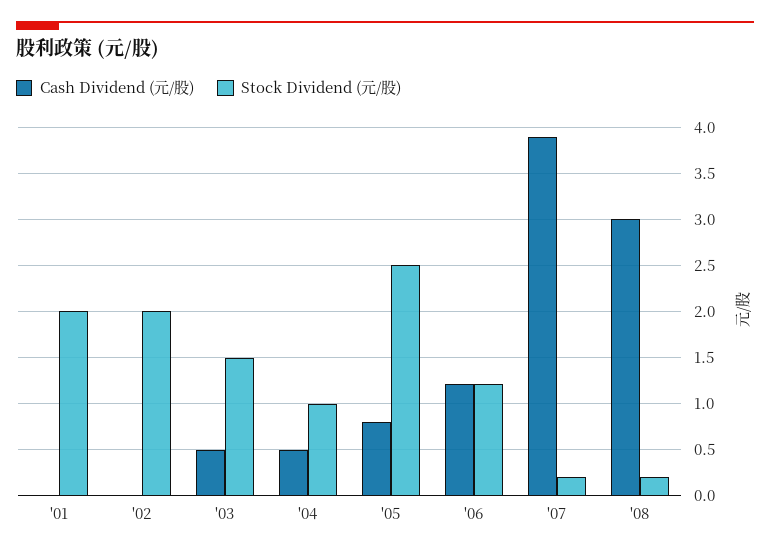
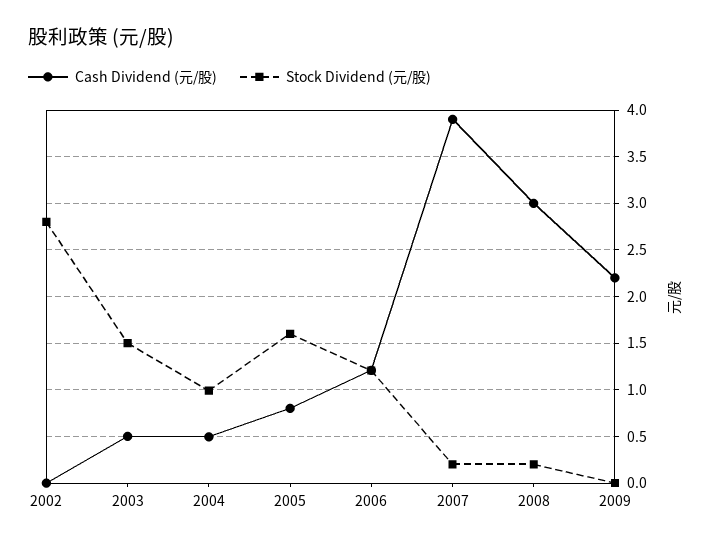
Cash Dividend (元/股), '01: 0 -> none
Stock Dividend (元/股), '01: 2 -> none
Stock Dividend (元/股), '02: 2 -> 2.8
Stock Dividend (元/股), '05: 2.5 -> 1.6
Cash Dividend (元/股), 2009: none -> 2.2
Stock Dividend (元/股), 2009: none -> 0

